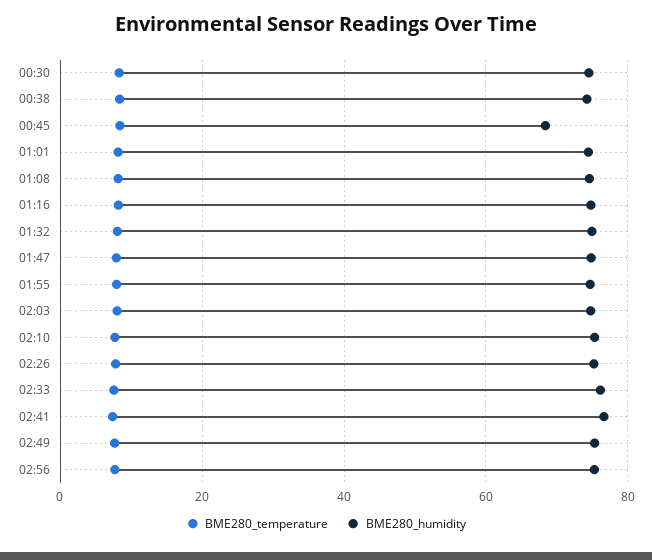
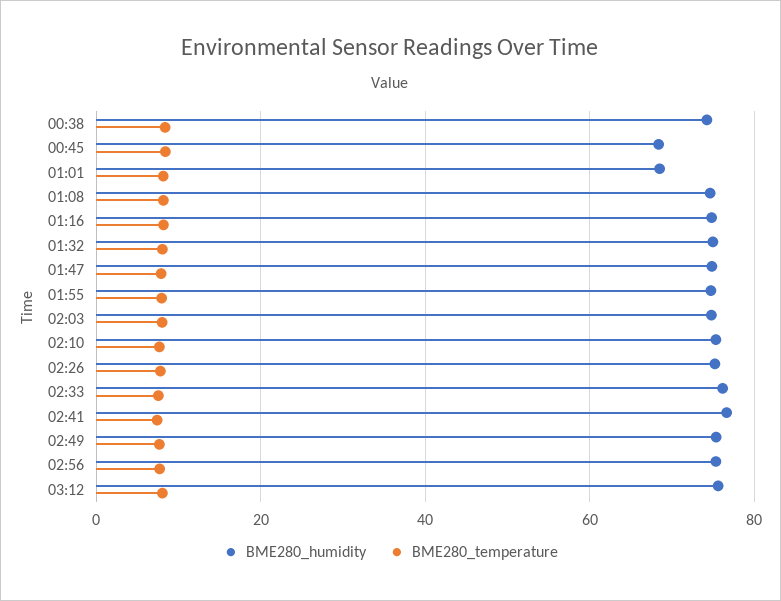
BME280_temperature, 00:30: 8 -> none
BME280_humidity, 00:30: 74 -> none
BME280_humidity, 01:01: 74 -> 68
BME280_humidity, 03:12: none -> 76
BME280_temperature, 03:12: none -> 8

